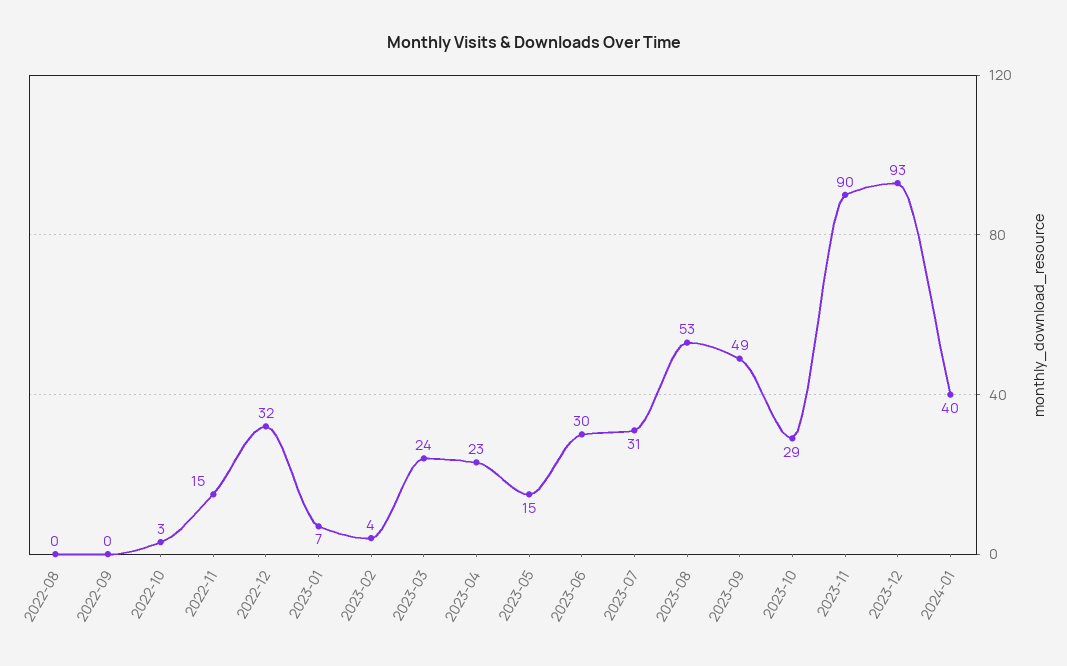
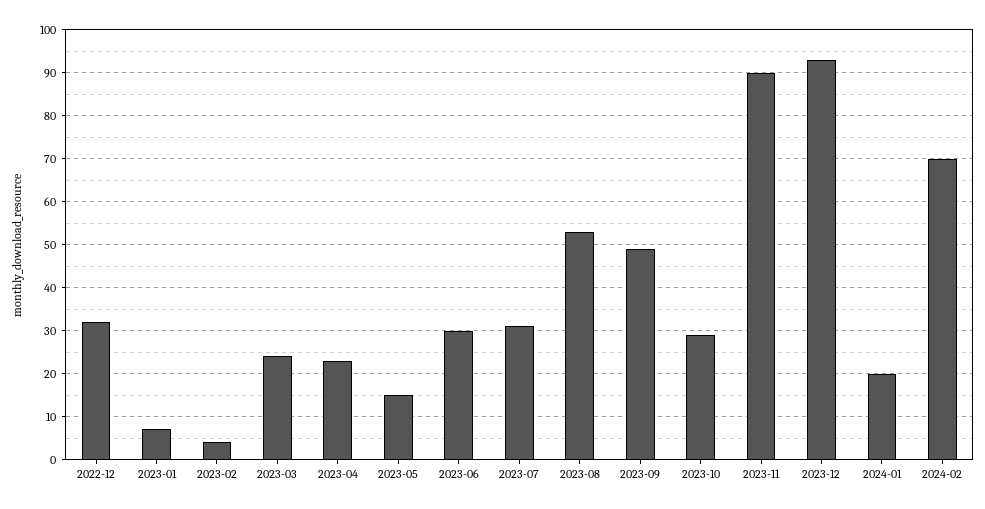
2022-08: 0 -> none
2022-09: 0 -> none
2022-10: 3 -> none
2022-11: 15 -> none
2024-01: 40 -> 20
2024-02: none -> 70

